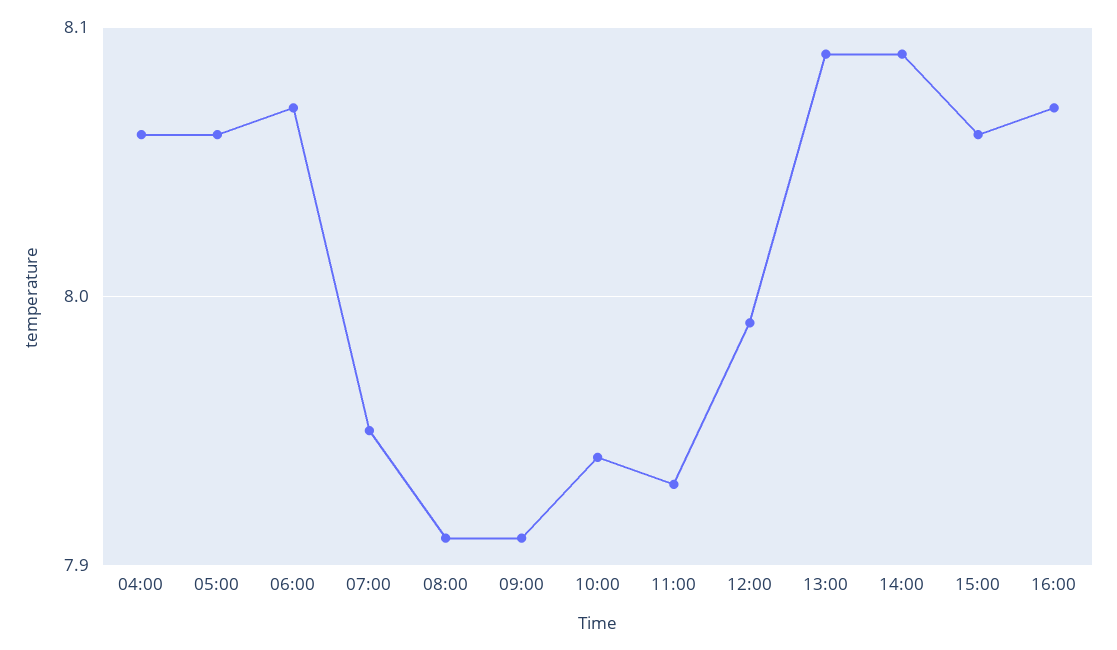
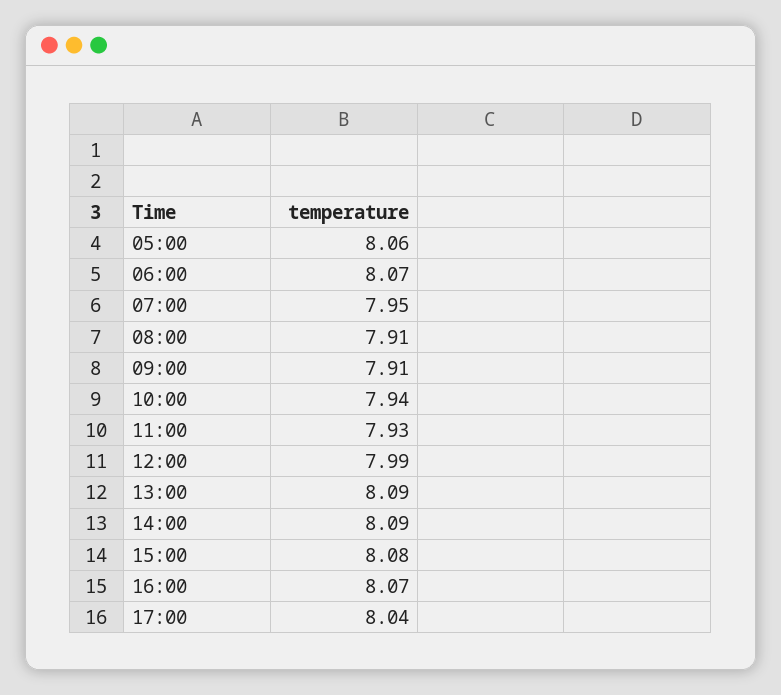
04:00: 8.06 -> none
15:00: 8.06 -> 8.08
17:00: none -> 8.04

